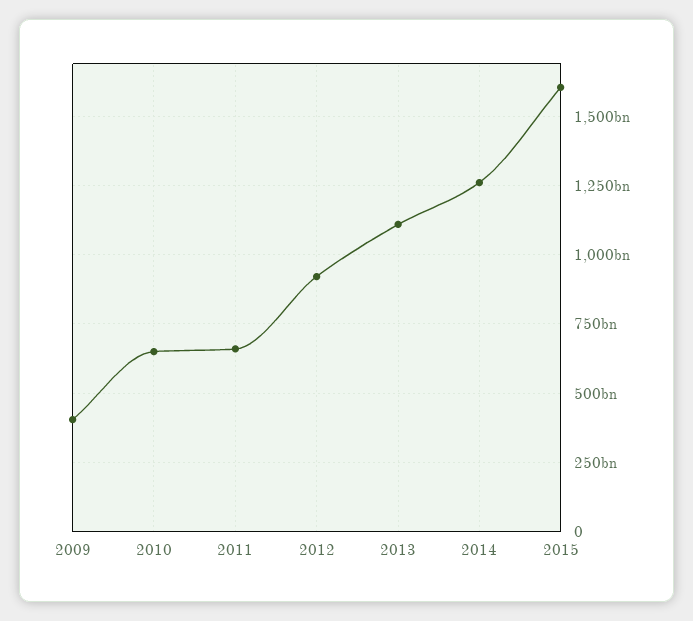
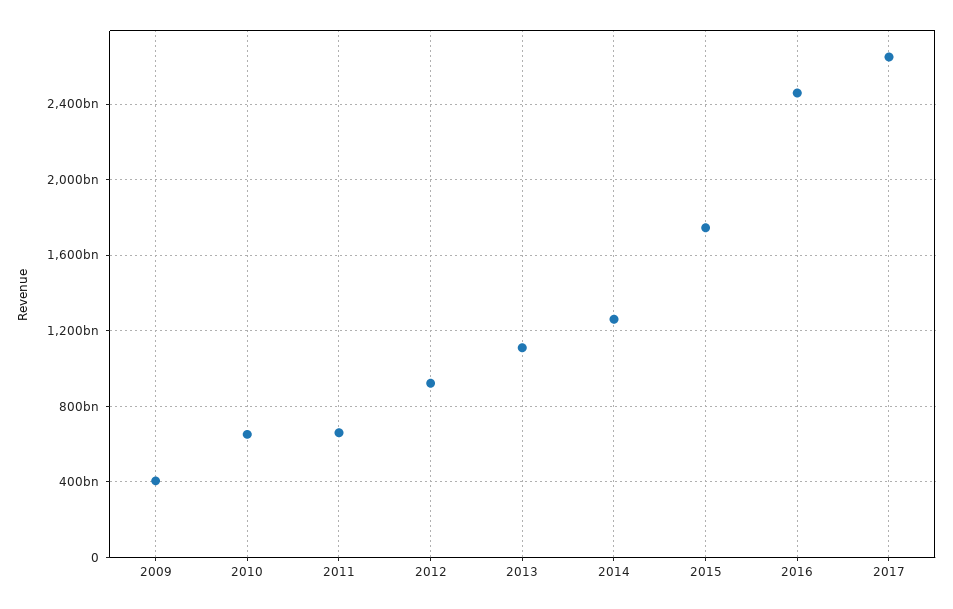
2015: 1600000000000 -> 1750000000000
2016: none -> 2450000000000
2017: none -> 2650000000000

